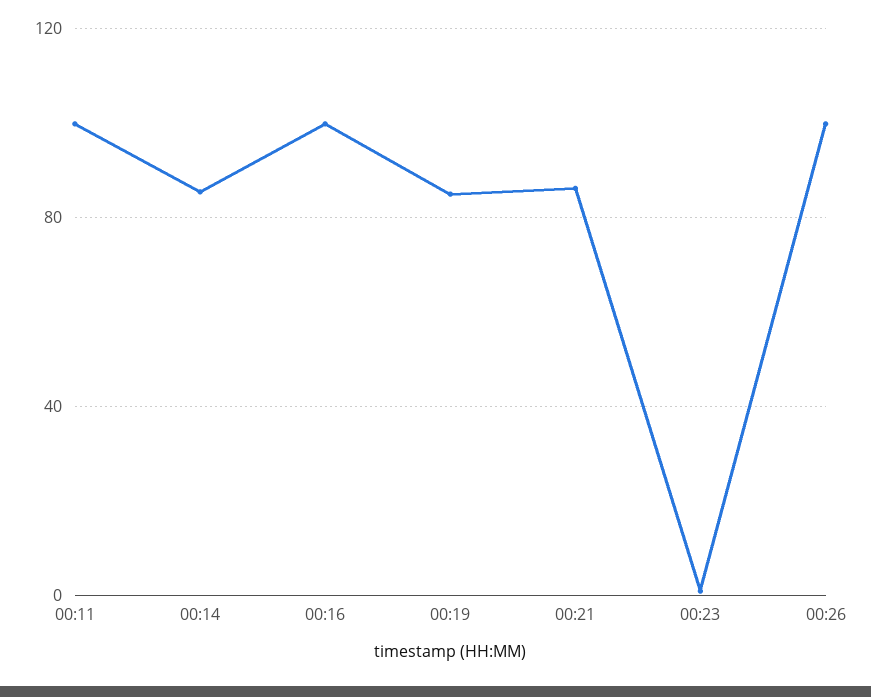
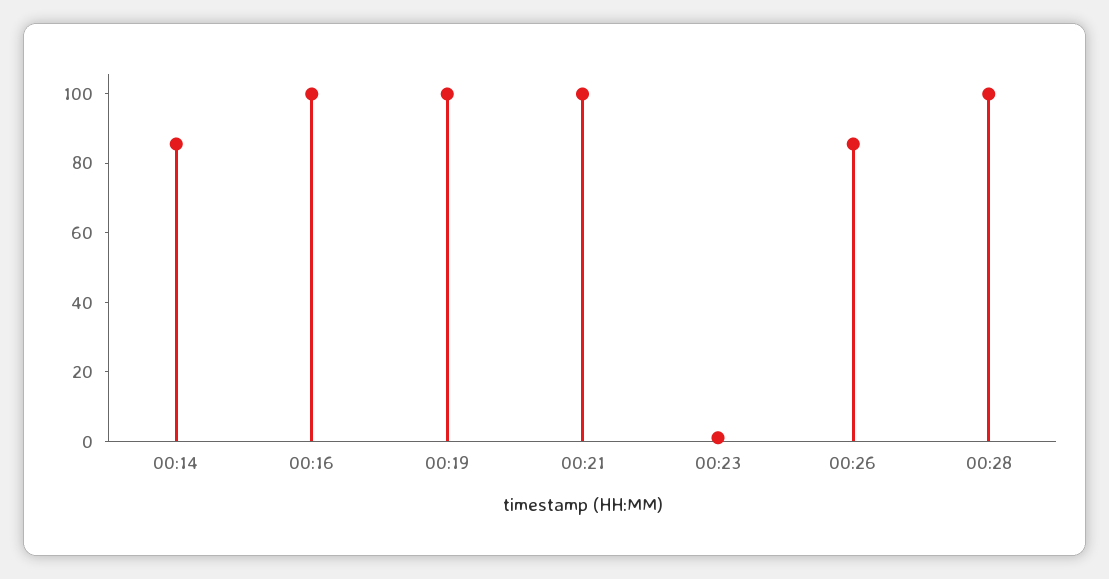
00:11: 100 -> none
00:19: 85 -> 100
00:21: 85 -> 100
00:26: 100 -> 85
00:28: none -> 100

